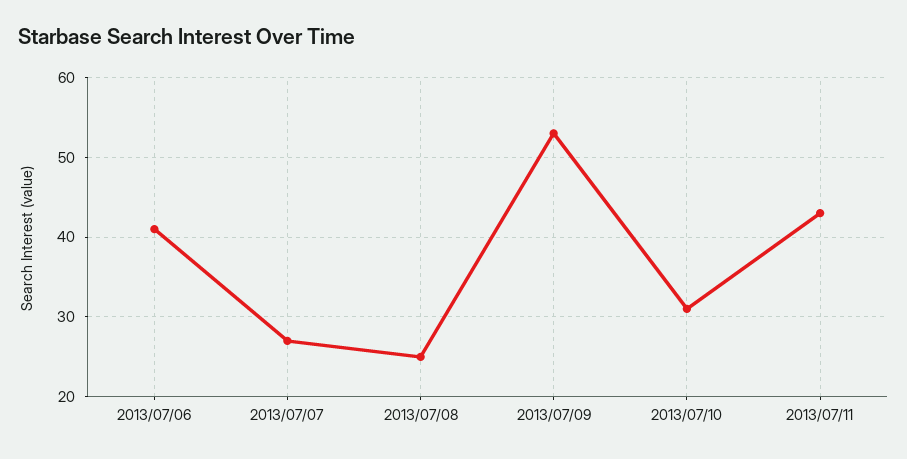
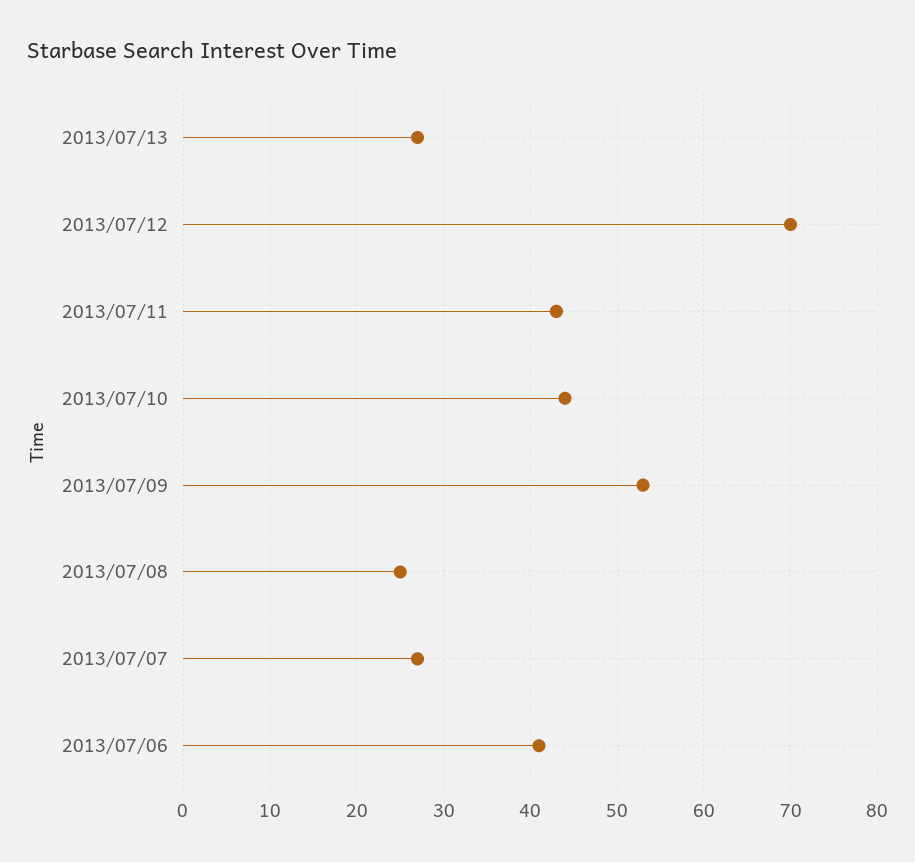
2013/07/10: 31 -> 44
2013/07/13: none -> 27
2013/07/12: none -> 70

